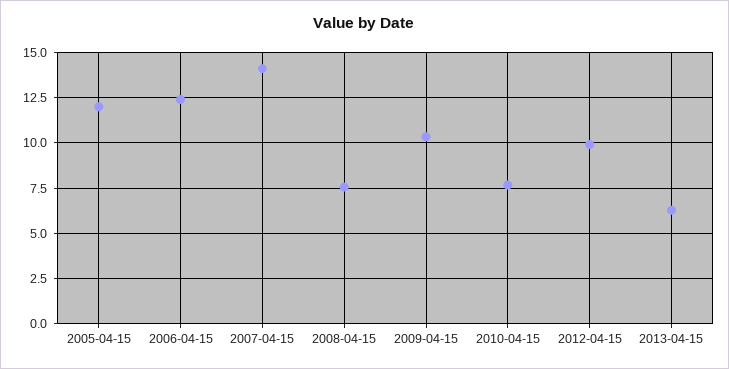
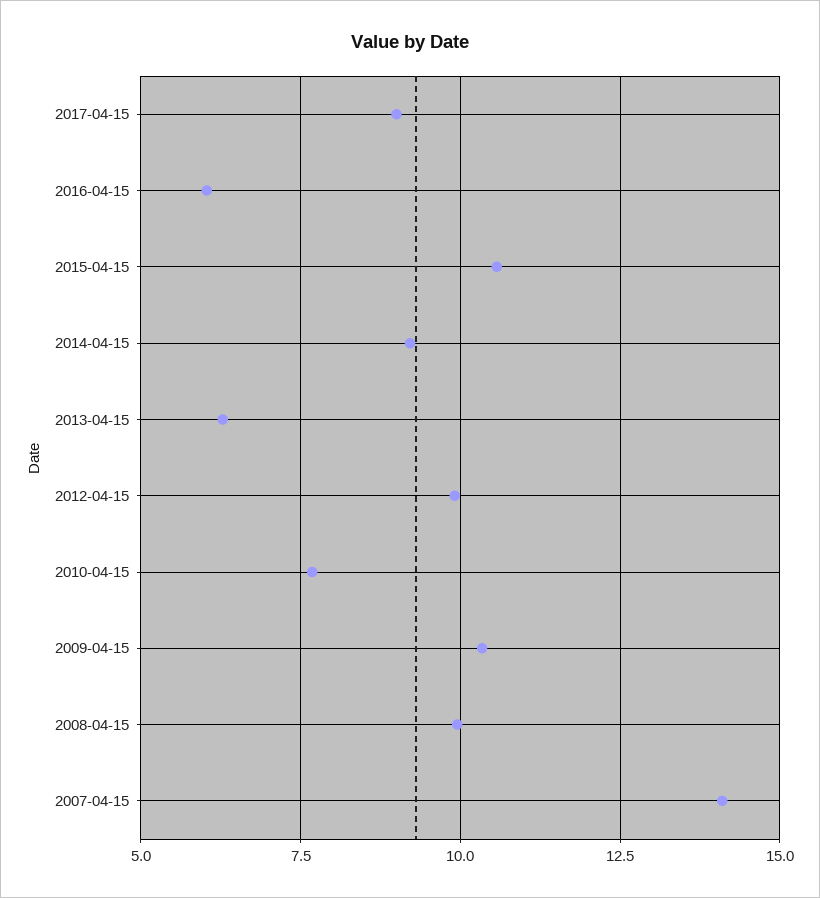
2005-04-15: 12 -> none
2006-04-15: 12.5 -> none
2008-04-15: 7.5 -> 10
2017-04-15: none -> 9
2016-04-15: none -> 6
2015-04-15: none -> 10.5
2014-04-15: none -> 9.25

